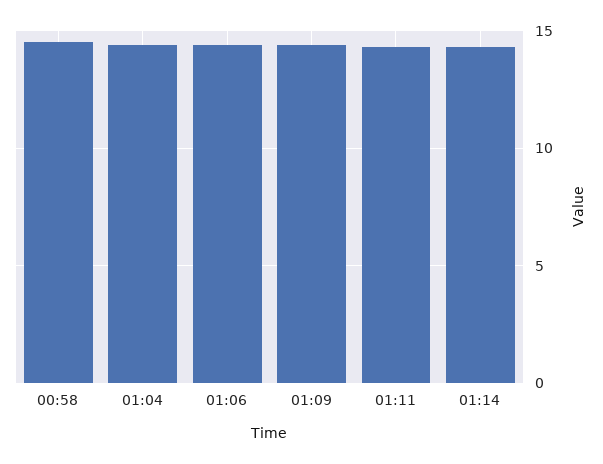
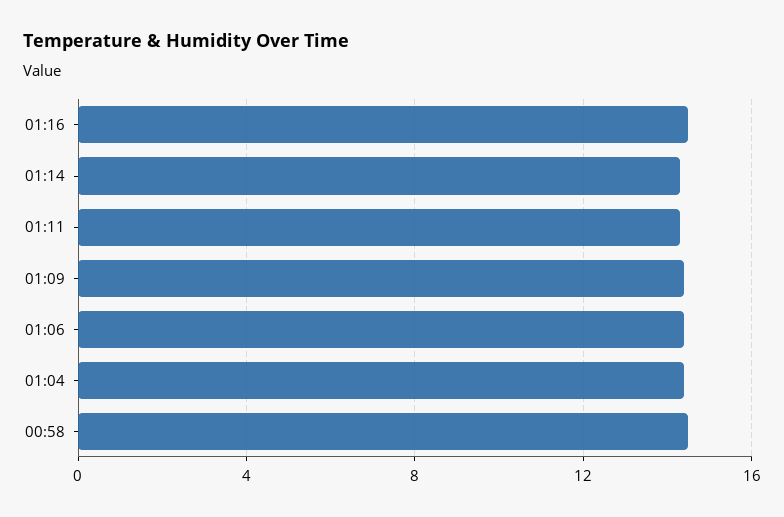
01:16: none -> 14.5

